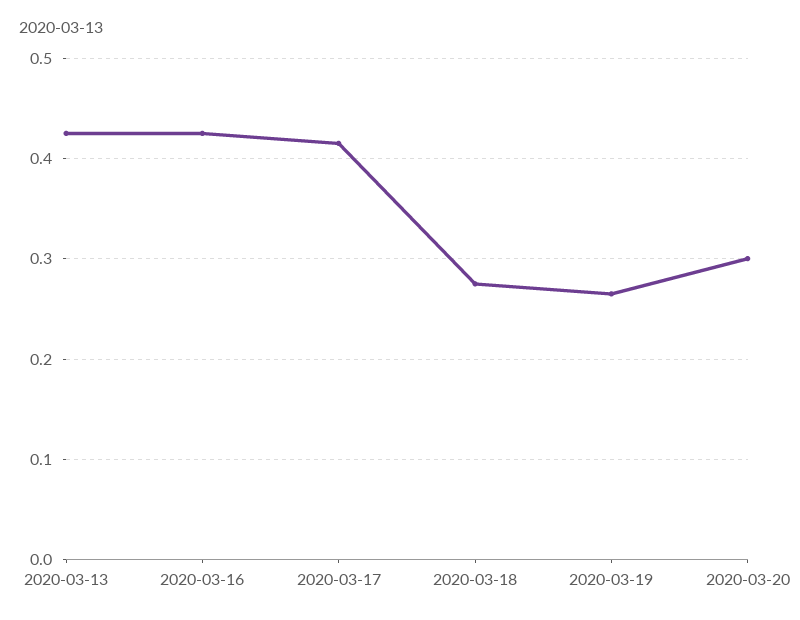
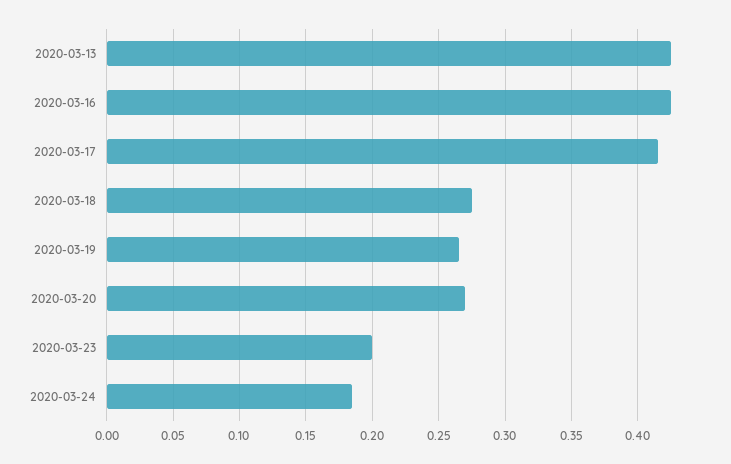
2020-03-20: 0.3 -> 0.27
2020-03-23: none -> 0.2
2020-03-24: none -> 0.185

